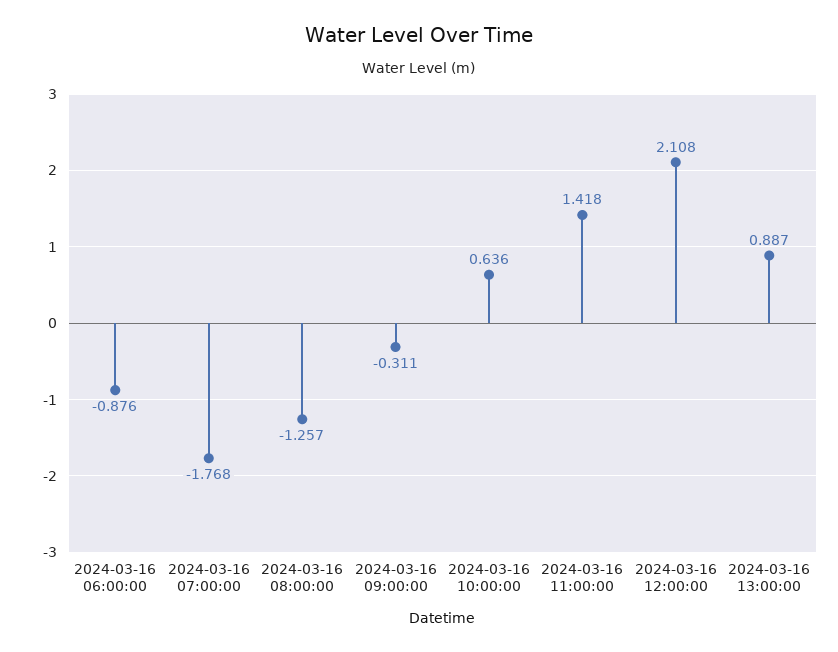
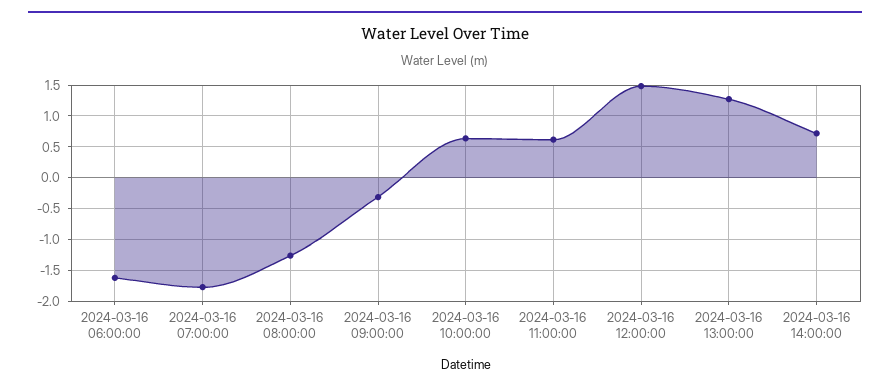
2024-03-16 06:00:00: -0.876 -> -1.6
2024-03-16 11:00:00: 1.418 -> 0.6
2024-03-16 12:00:00: 2.108 -> 1.5
2024-03-16 13:00:00: 0.887 -> 1.3
2024-03-16 14:00:00: none -> 0.7

